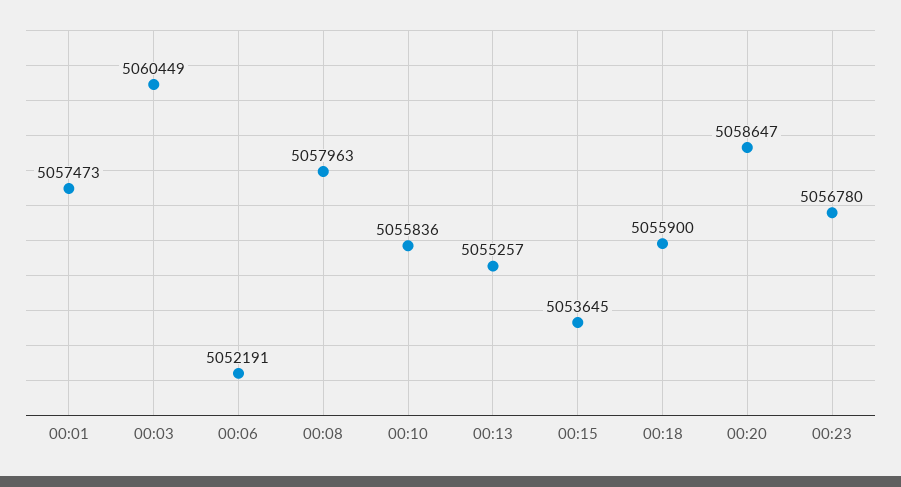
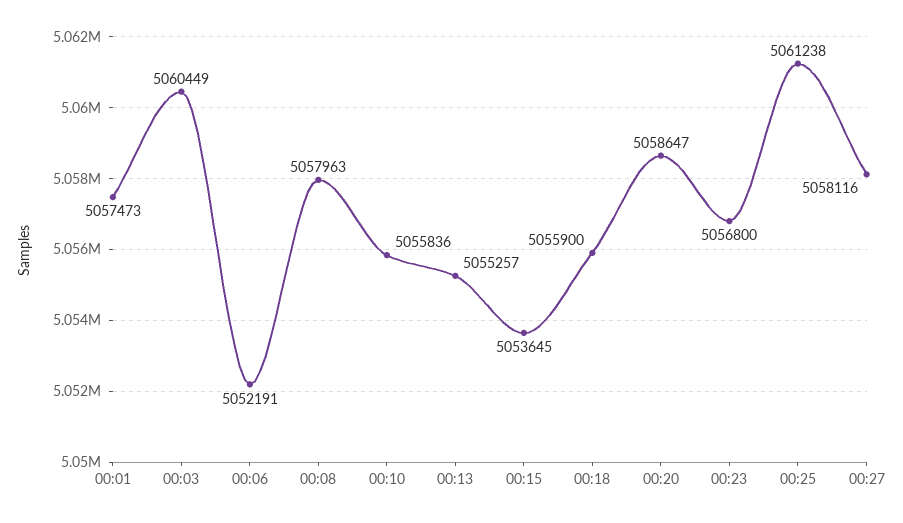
00:23: 5056780 -> 5056800
00:25: none -> 5061238
00:27: none -> 5058116

